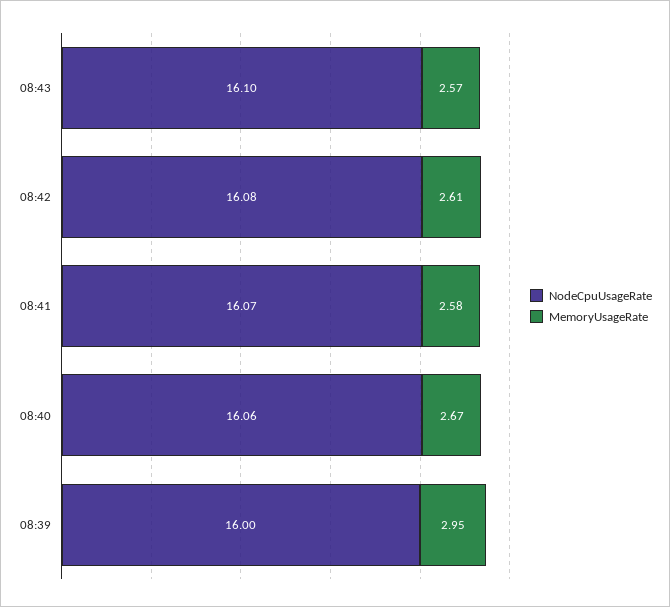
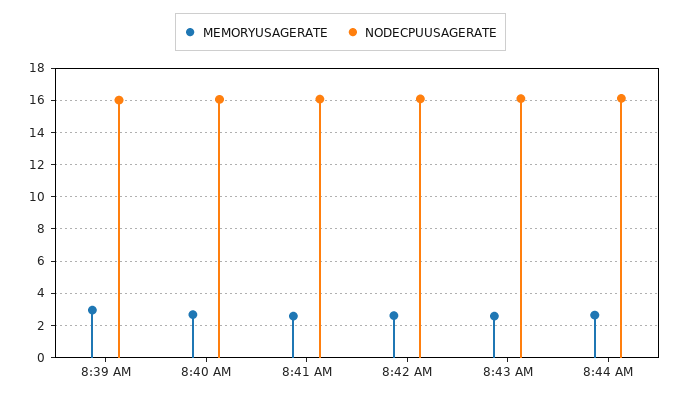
MemoryUsageRate, 8:44 AM: none -> 2.5
NodeCpuUsageRate, 8:44 AM: none -> 16

